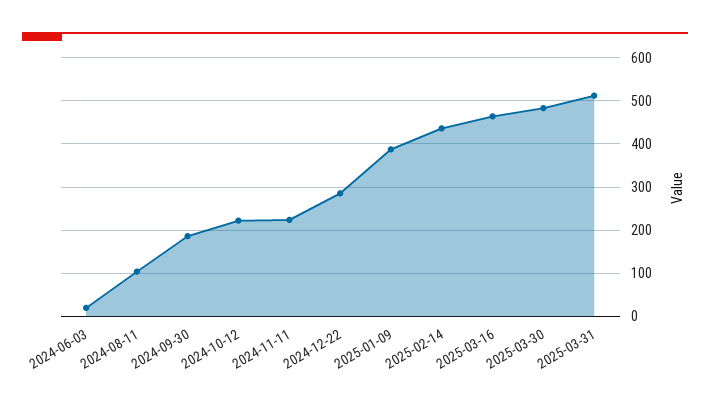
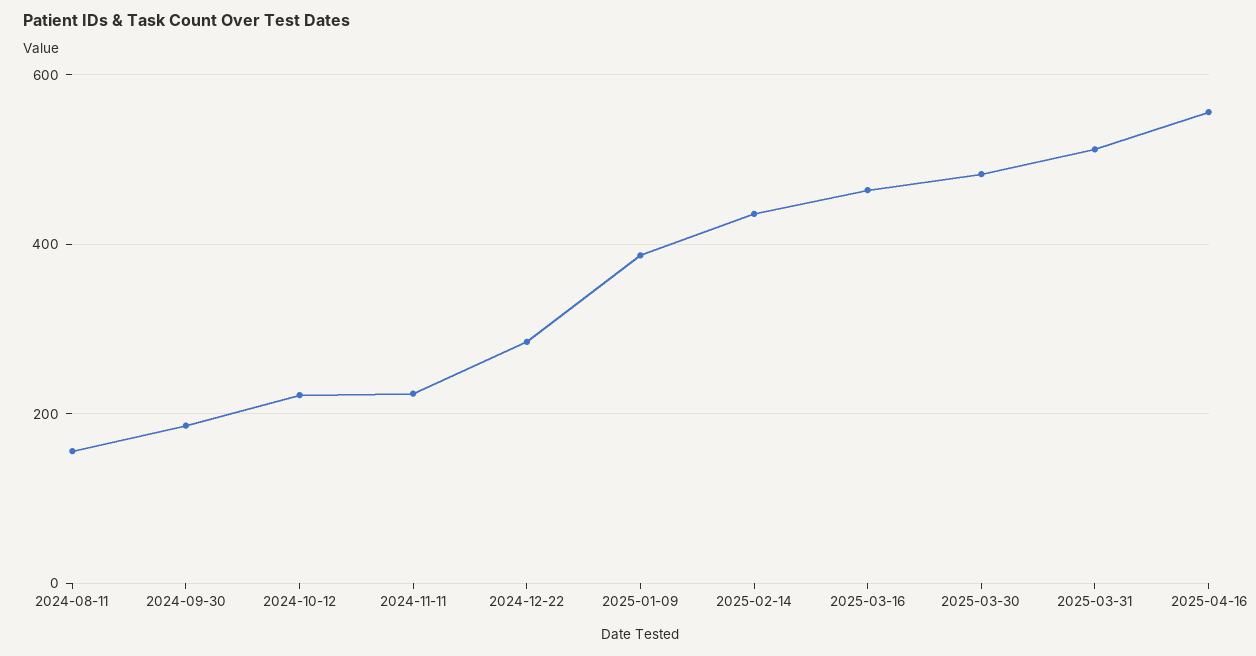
2024-06-03: 20 -> none
2024-08-11: 100 -> 160
2025-04-16: none -> 560

